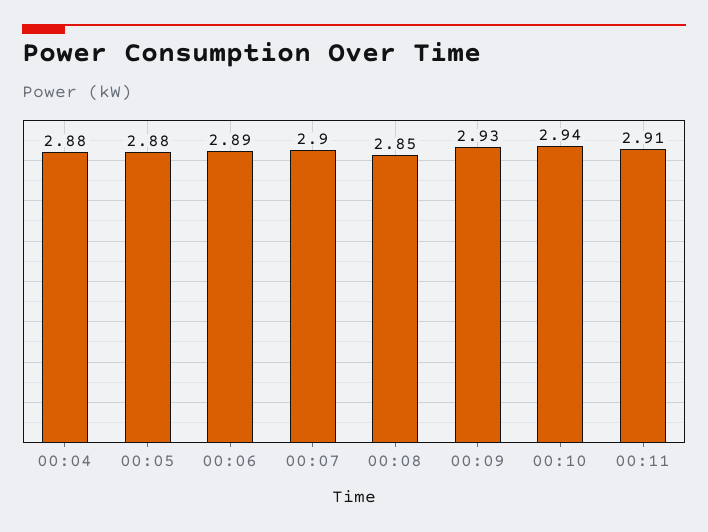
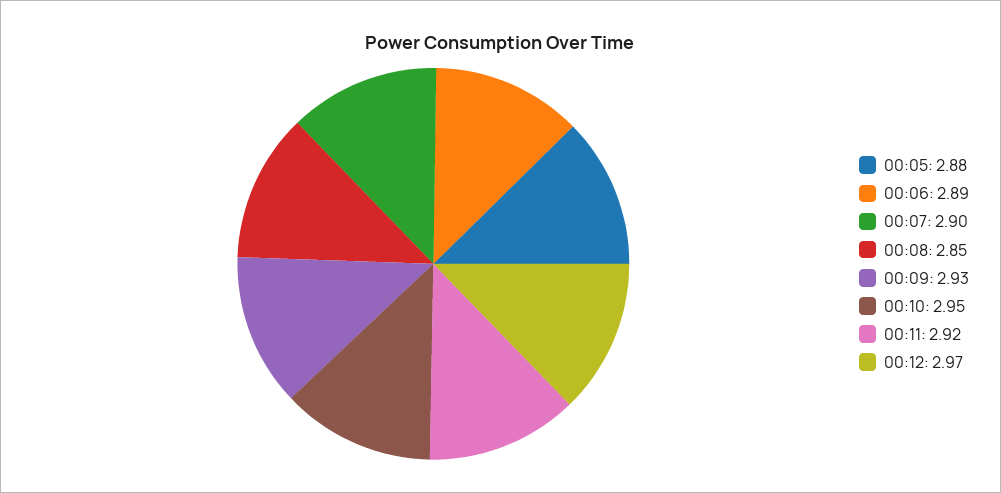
00:04: 2.88 -> none
00:10: 2.94 -> 2.95
00:11: 2.91 -> 2.92
00:12: none -> 2.97

